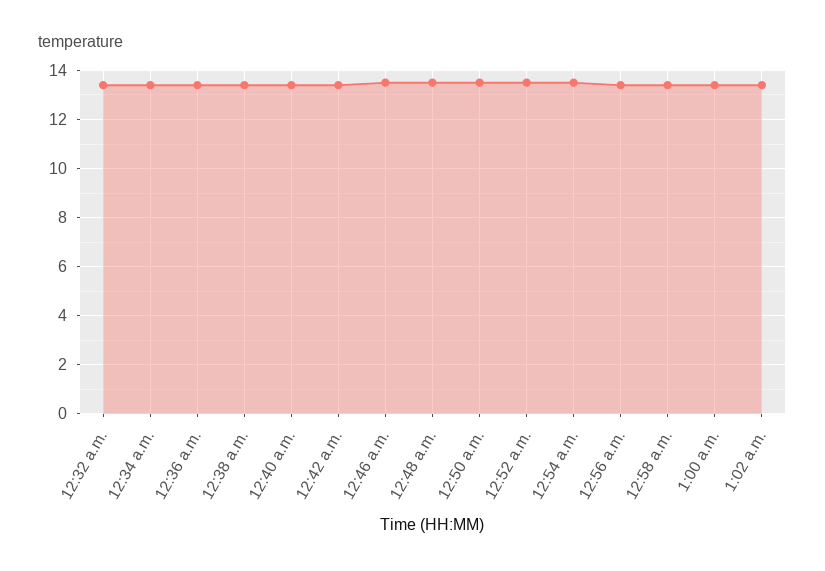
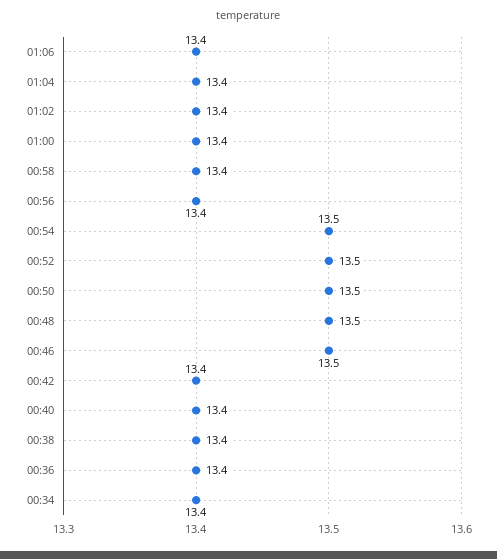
12:32 a.m.: 13.5 -> none
01:06: none -> 13.4
01:04: none -> 13.4

